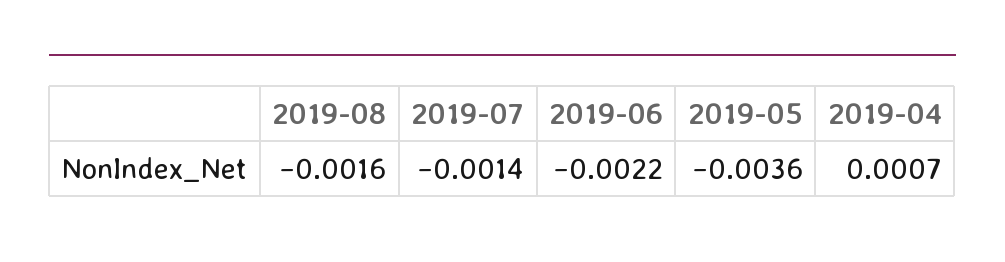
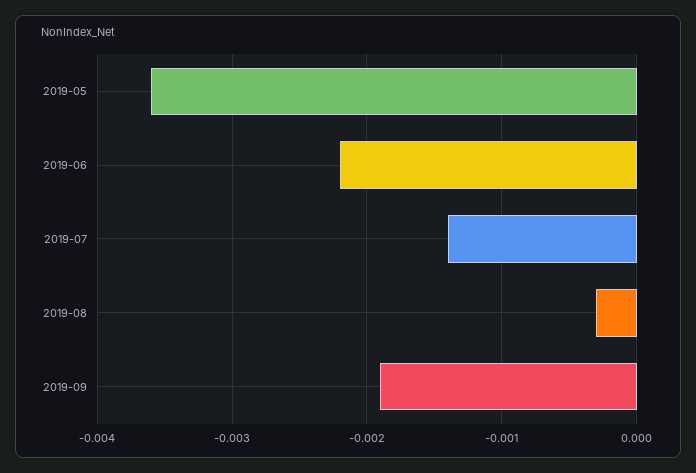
2019-08: -0.0016 -> -0.0003
2019-04: 0.0007 -> none
2019-09: none -> -0.0019

